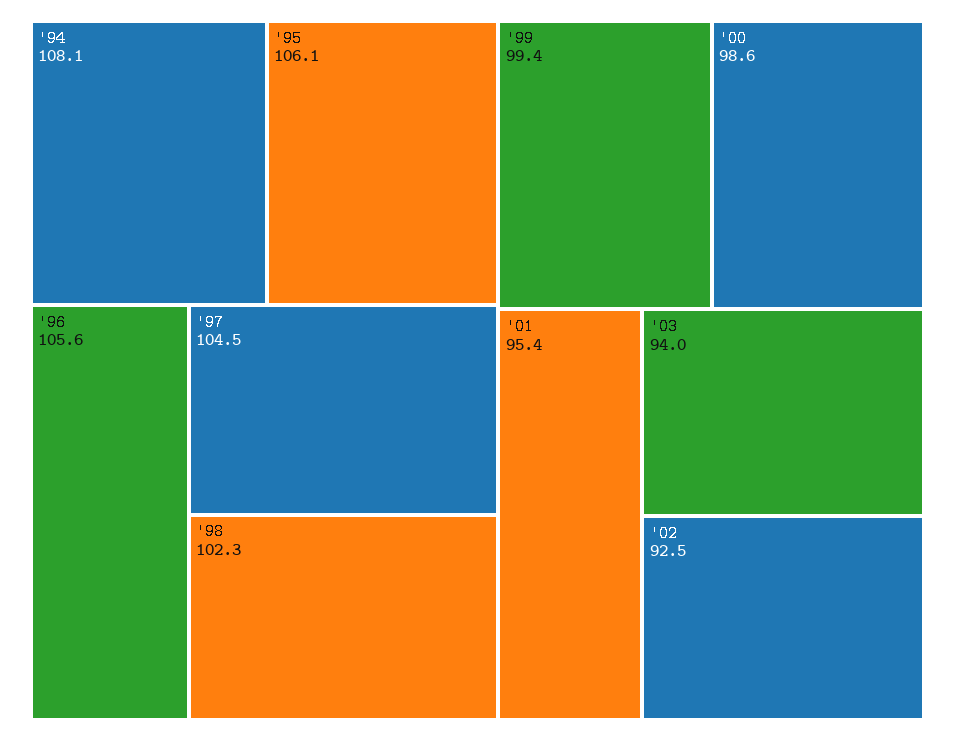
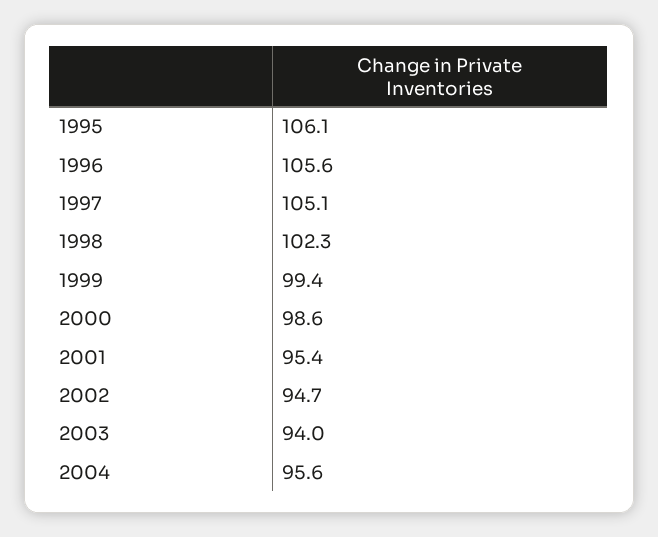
'94: 108.1 -> none
'97: 104.5 -> 105.1
'02: 92.5 -> 94.7
2004: none -> 95.6

